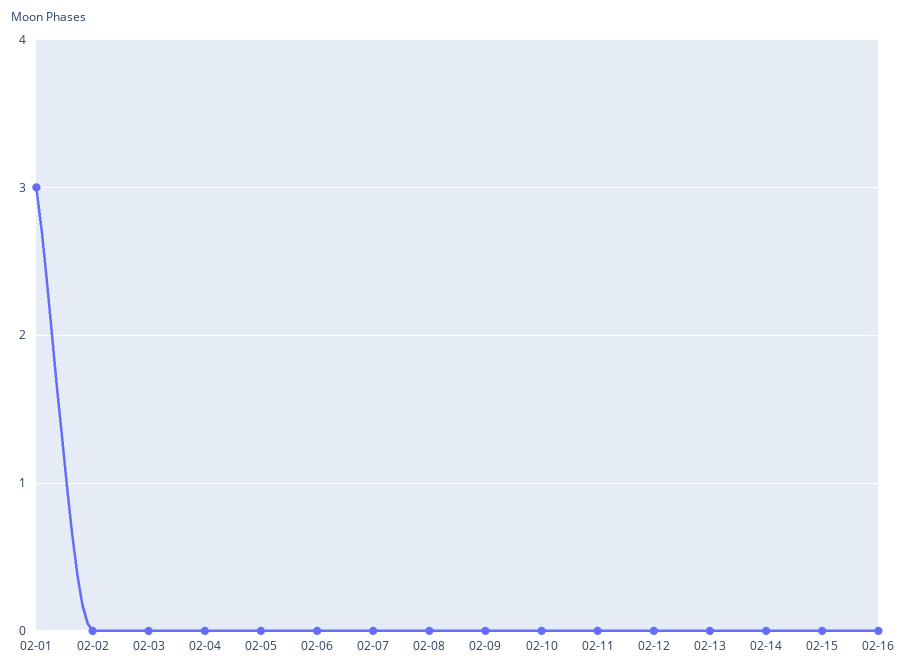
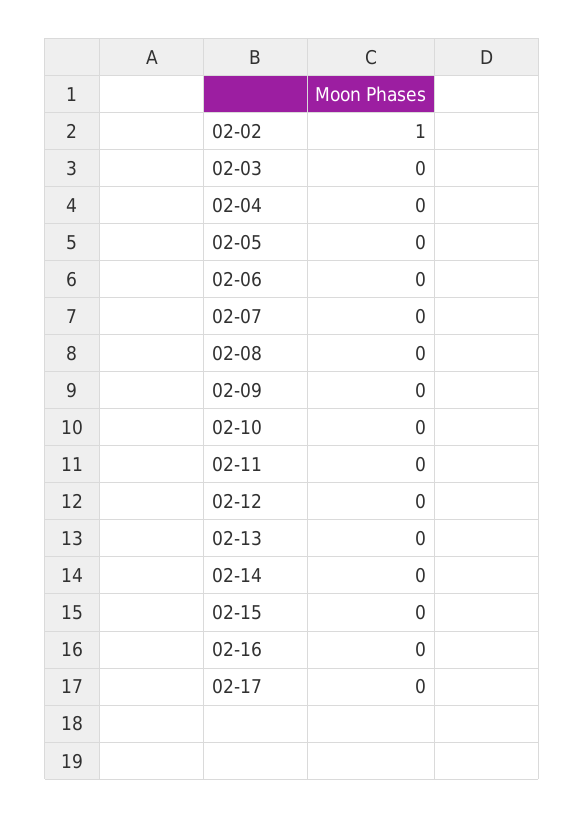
02-01: 3 -> none
02-02: 0 -> 1
02-17: none -> 0

